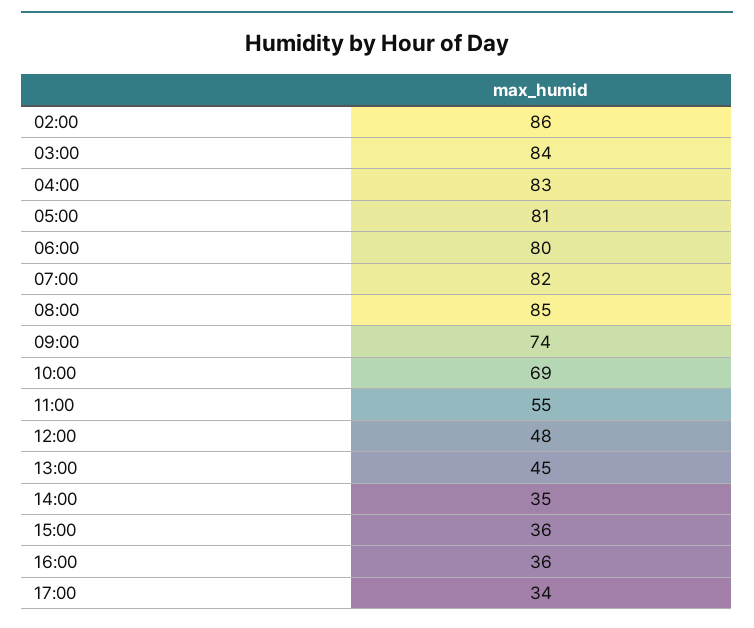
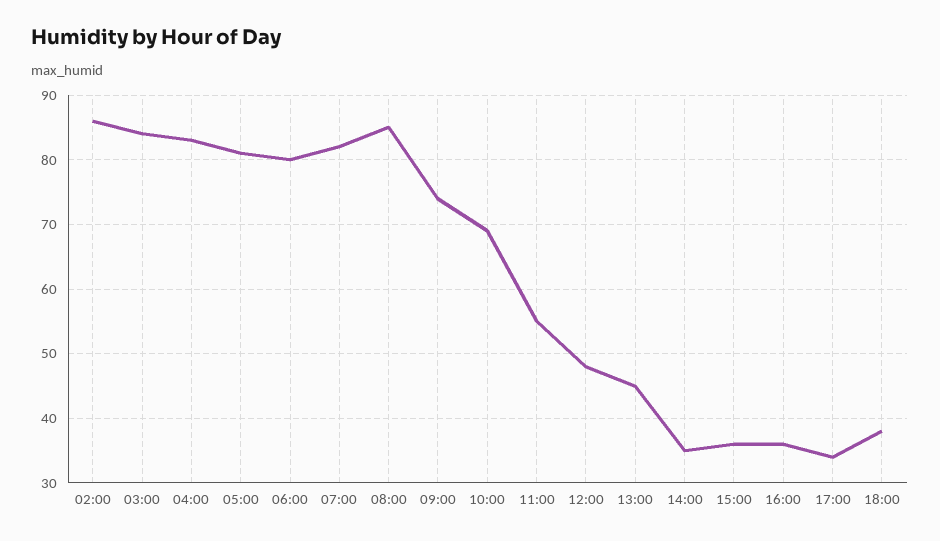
18:00: none -> 38

